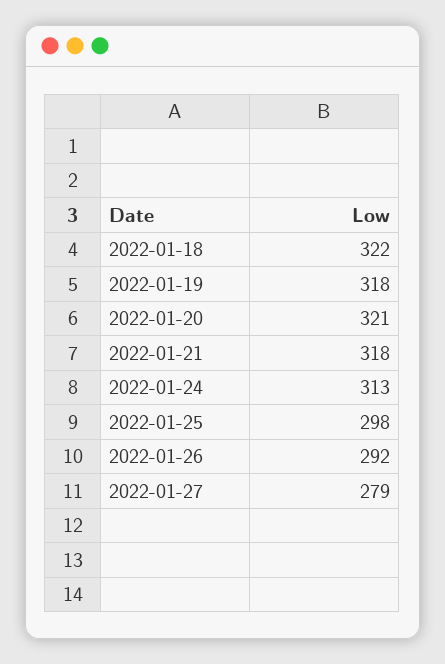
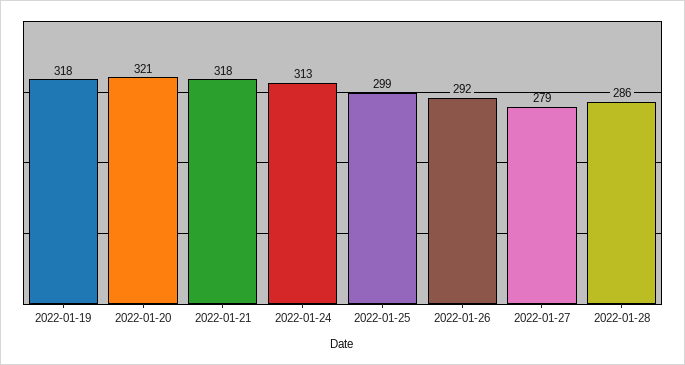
2022-01-18: 322 -> none
2022-01-25: 298 -> 299
2022-01-28: none -> 286

